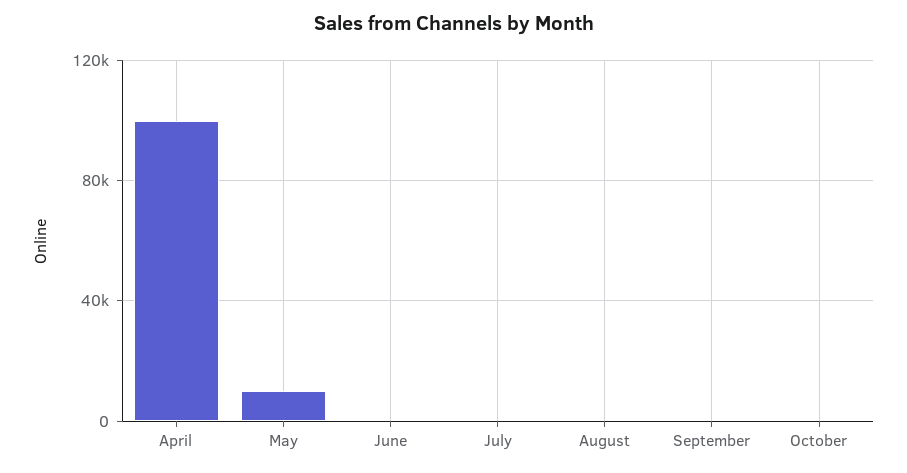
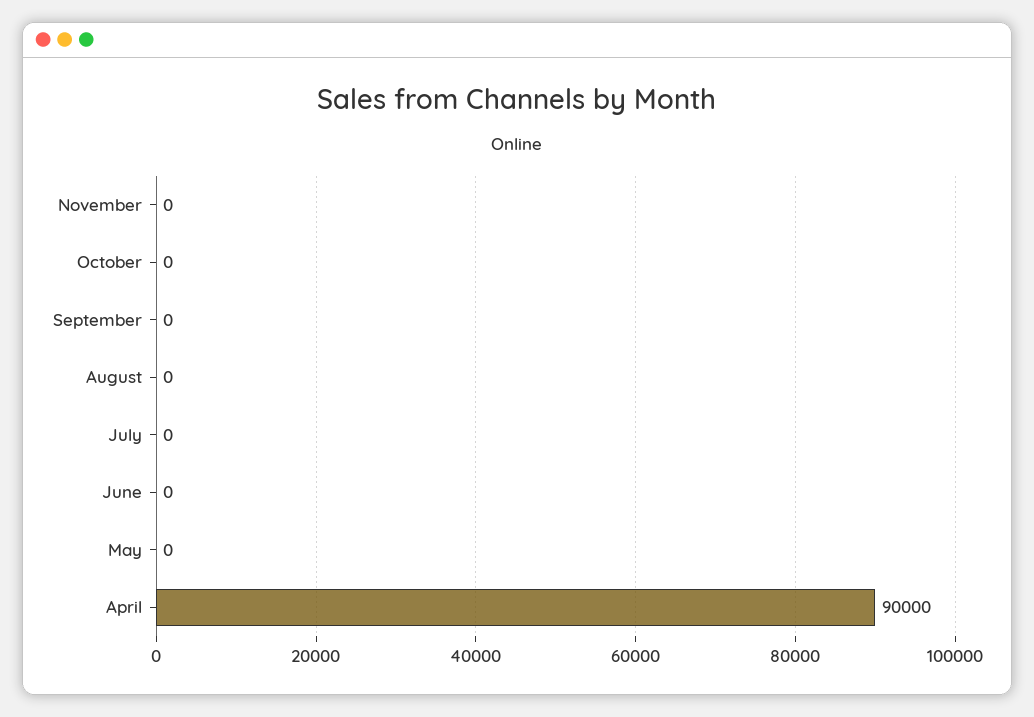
April: 100000 -> 90000
May: 10000 -> 0
November: none -> 0

